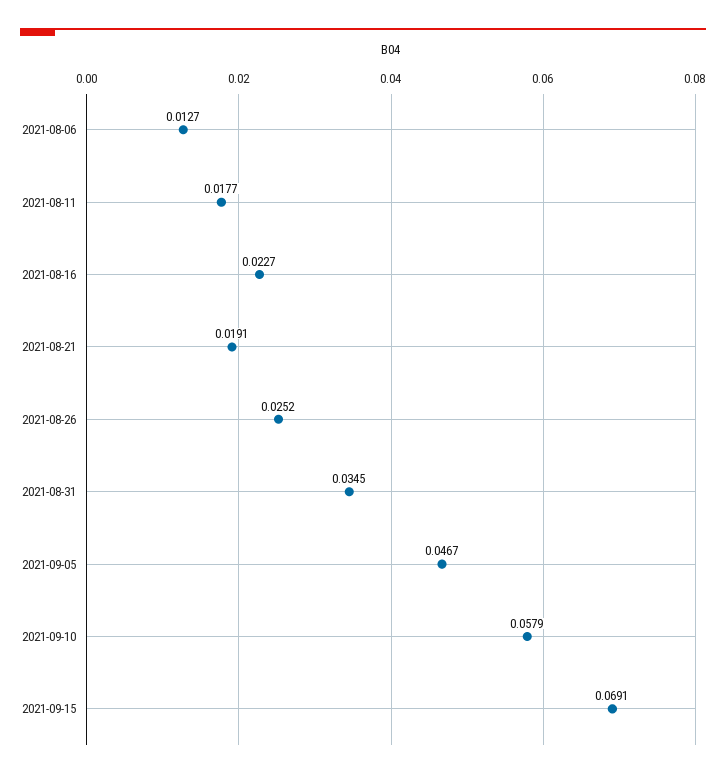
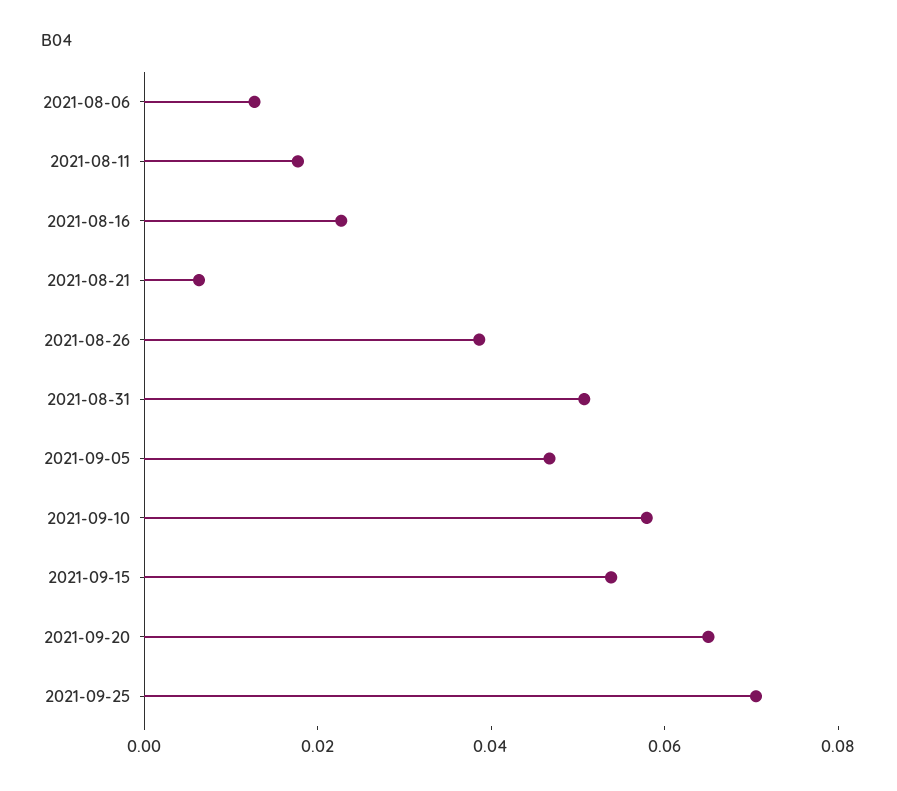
2021-08-21: 0.0191 -> 0.005
2021-08-26: 0.0252 -> 0.04
2021-08-31: 0.0345 -> 0.05
2021-09-15: 0.0691 -> 0.055
2021-09-20: none -> 0.065
2021-09-25: none -> 0.07

